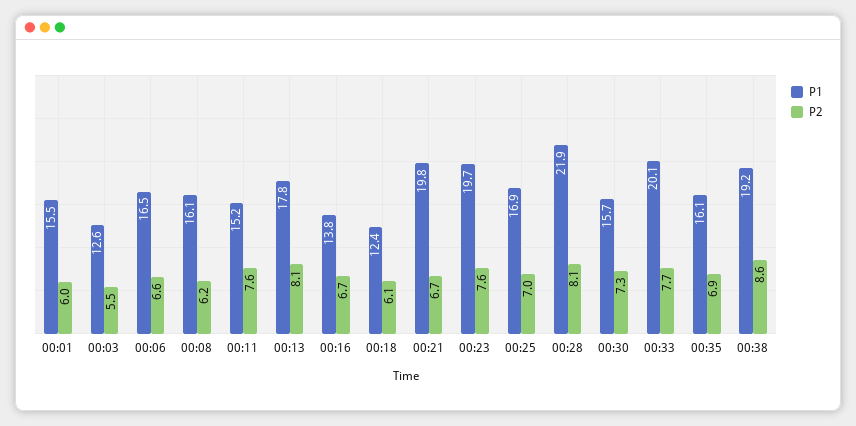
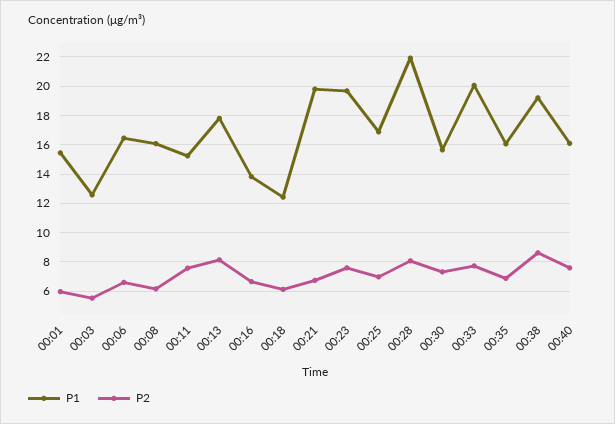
P1, 00:40: none -> 16
P2, 00:40: none -> 7.5

